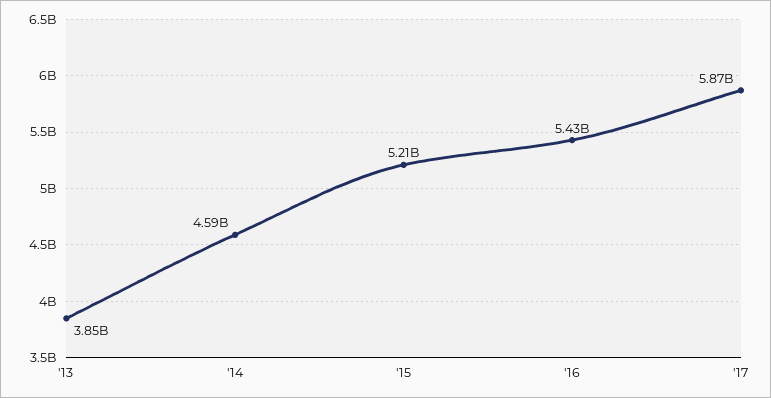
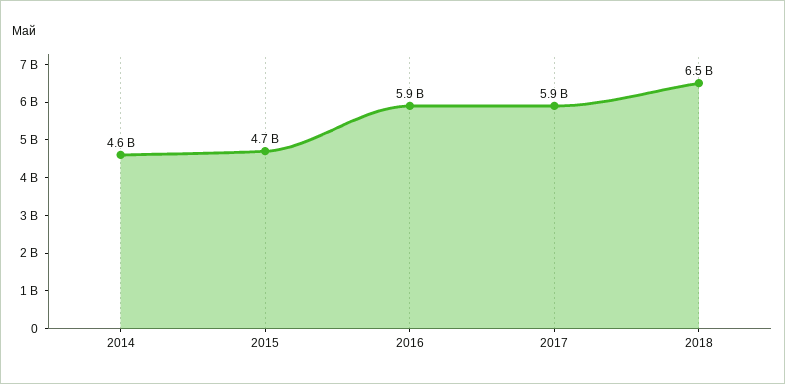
'13: 3850000000 -> none
'15: 5210000000 -> 4700000000
'16: 5430000000 -> 5900000000
2018: none -> 6500000000

